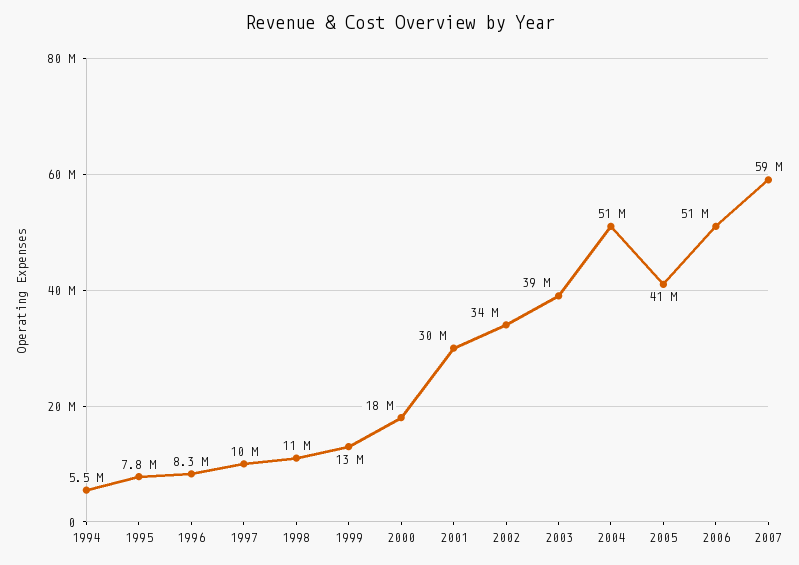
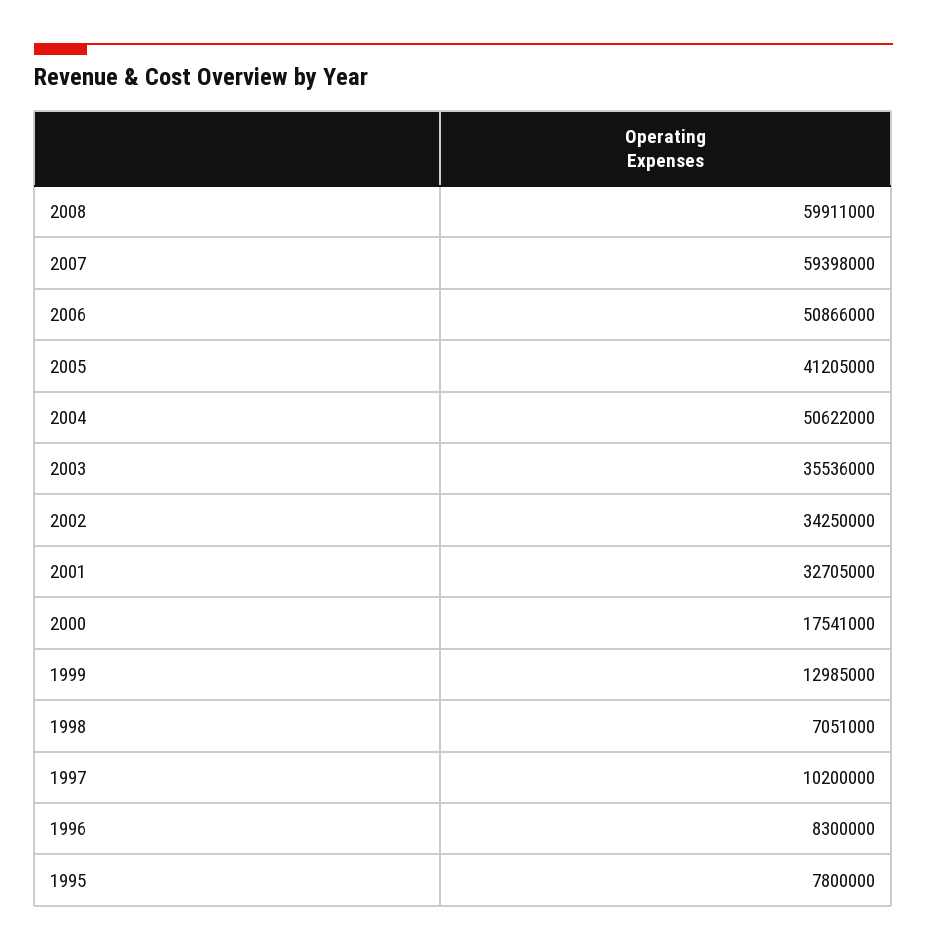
1994: 5500000 -> none
1998: 11000000 -> 7051000
2001: 30000000 -> 32705000
2003: 39000000 -> 35536000
2008: none -> 59911000

